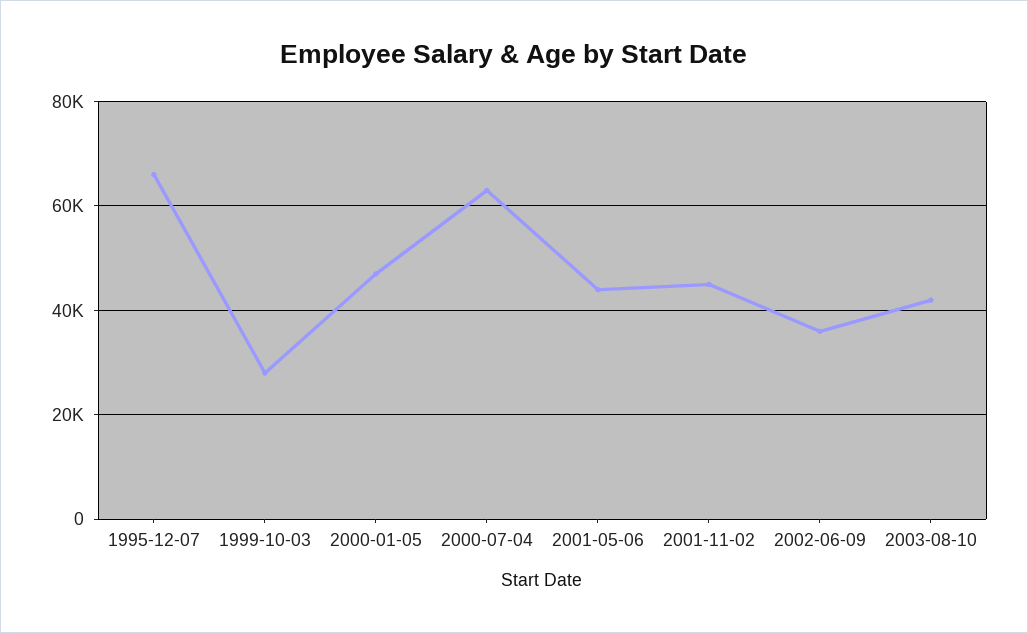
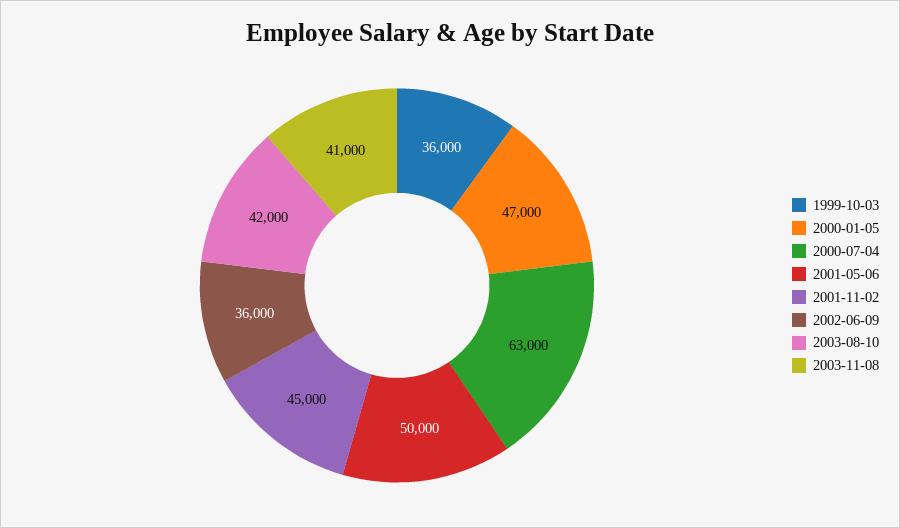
1995-12-07: 66000 -> none
1999-10-03: 28000 -> 36000
2001-05-06: 44000 -> 50000
2003-11-08: none -> 41000

